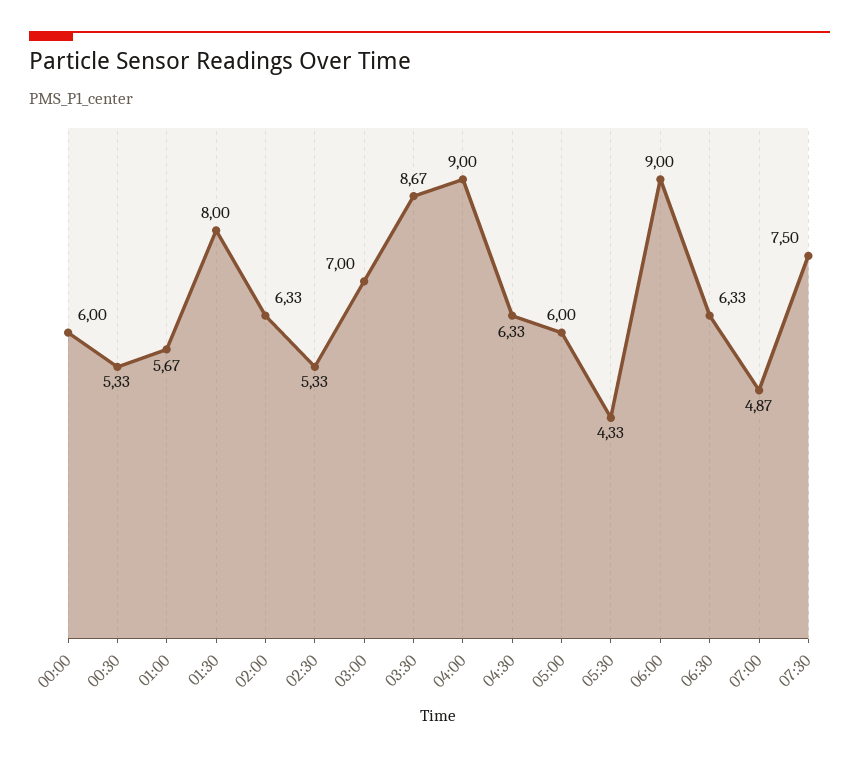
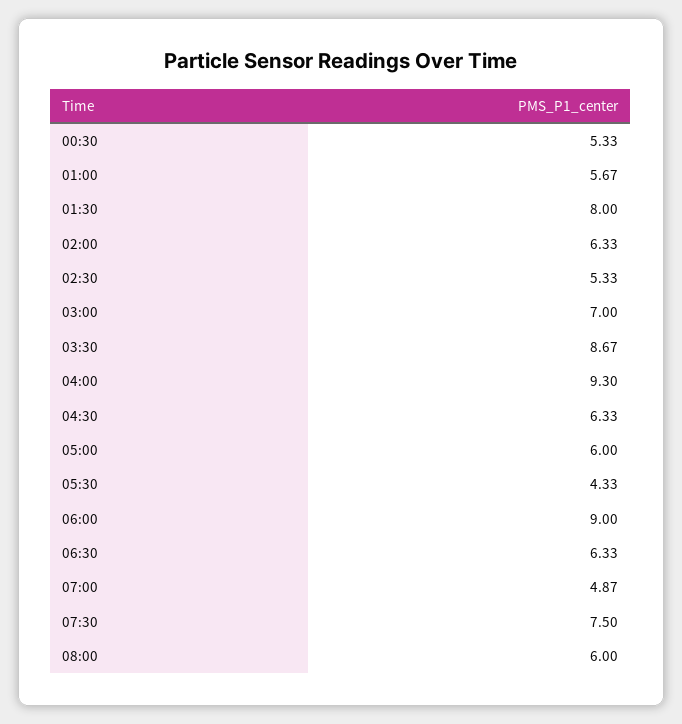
00:00: 6 -> none
04:00: 9 -> 9.3
08:00: none -> 6

